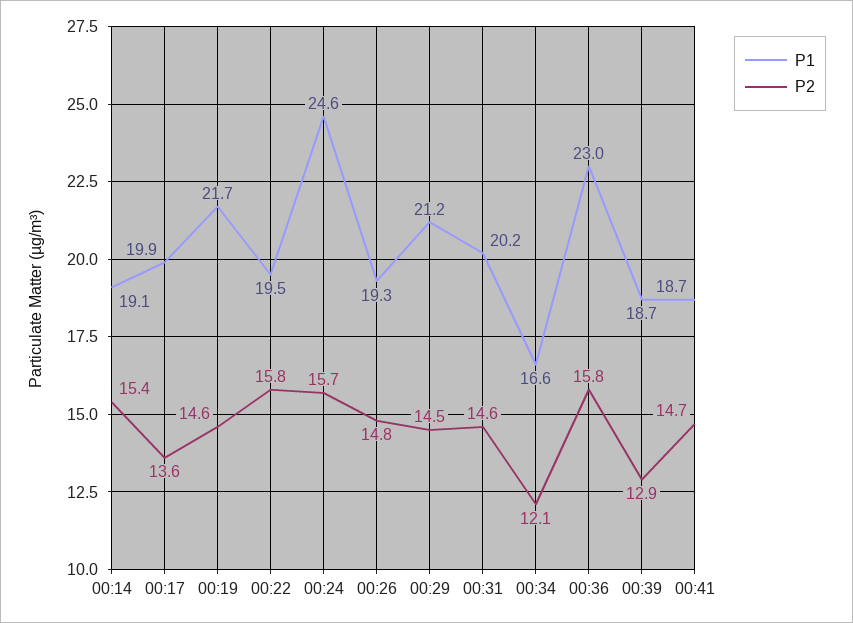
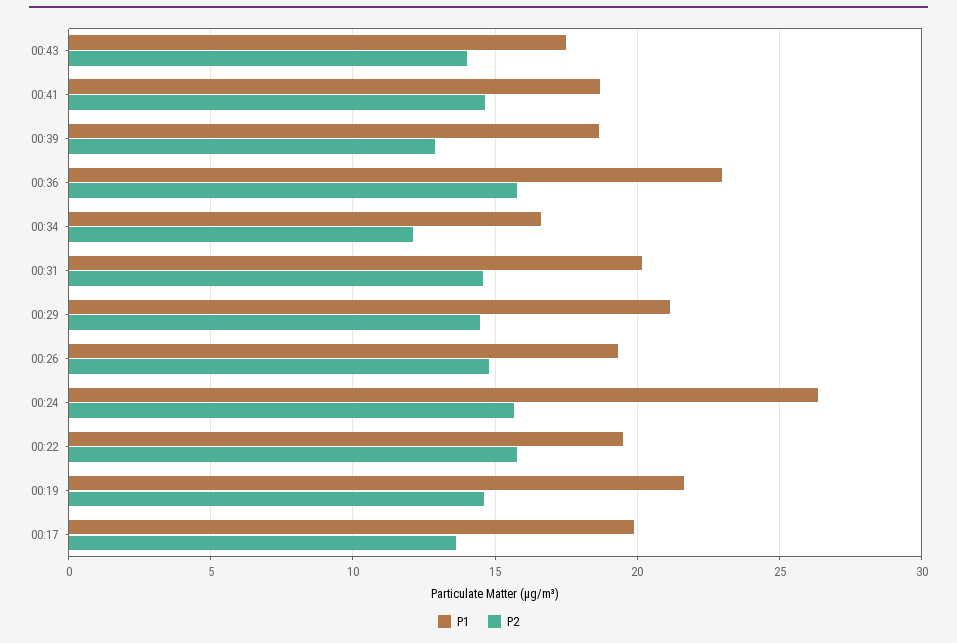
P1, 00:14: 19.1 -> none
P2, 00:14: 15.4 -> none
P1, 00:24: 24.6 -> 26.5
P1, 00:43: none -> 17.5
P2, 00:43: none -> 14

